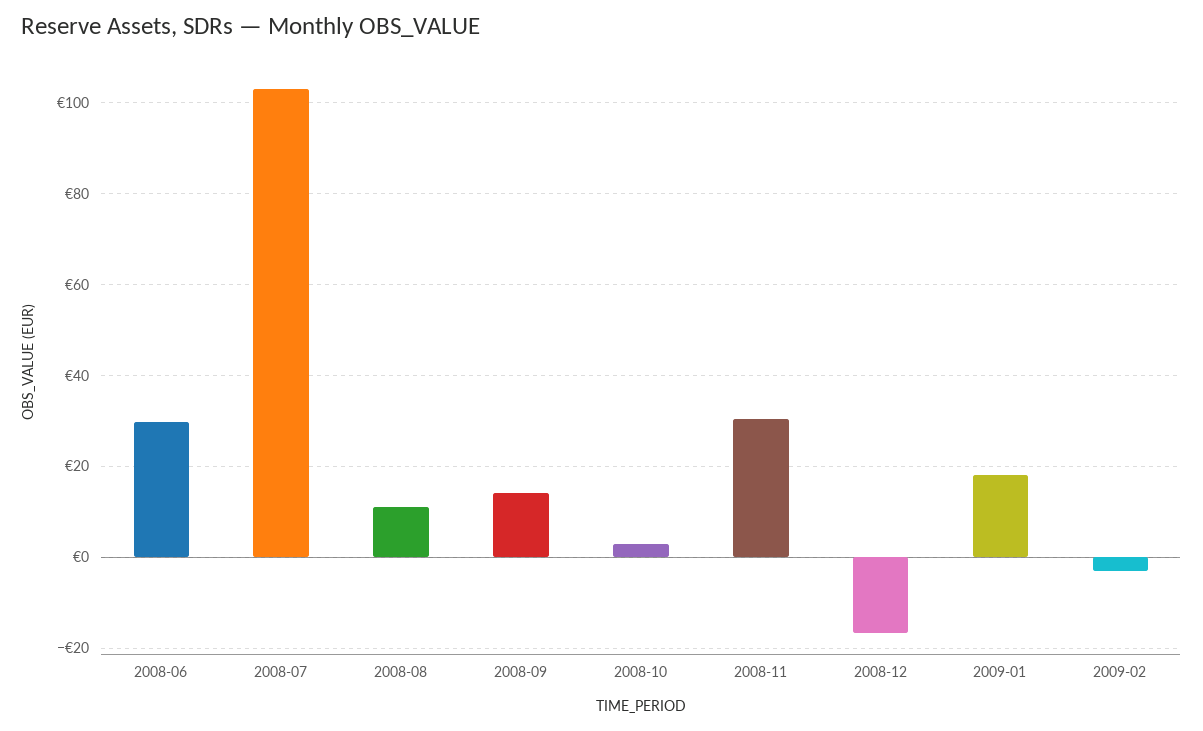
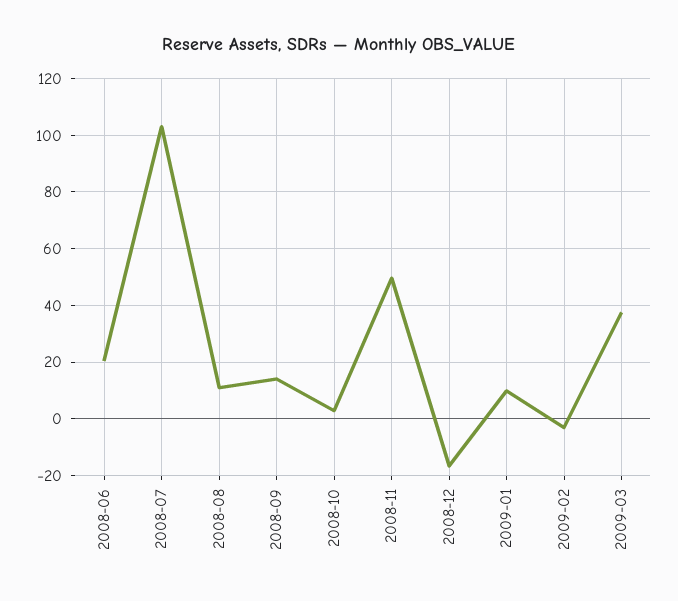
2008-06: 30 -> 20
2008-11: 30 -> 50
2009-01: 18 -> 10
2009-03: none -> 37.5

